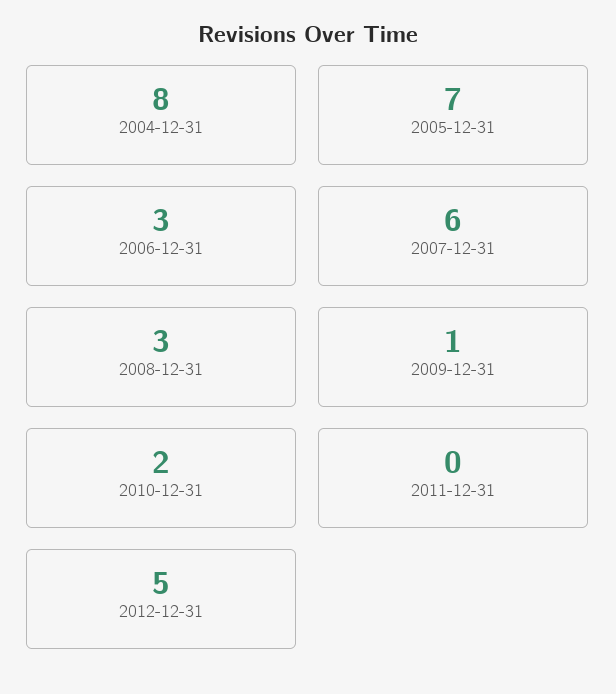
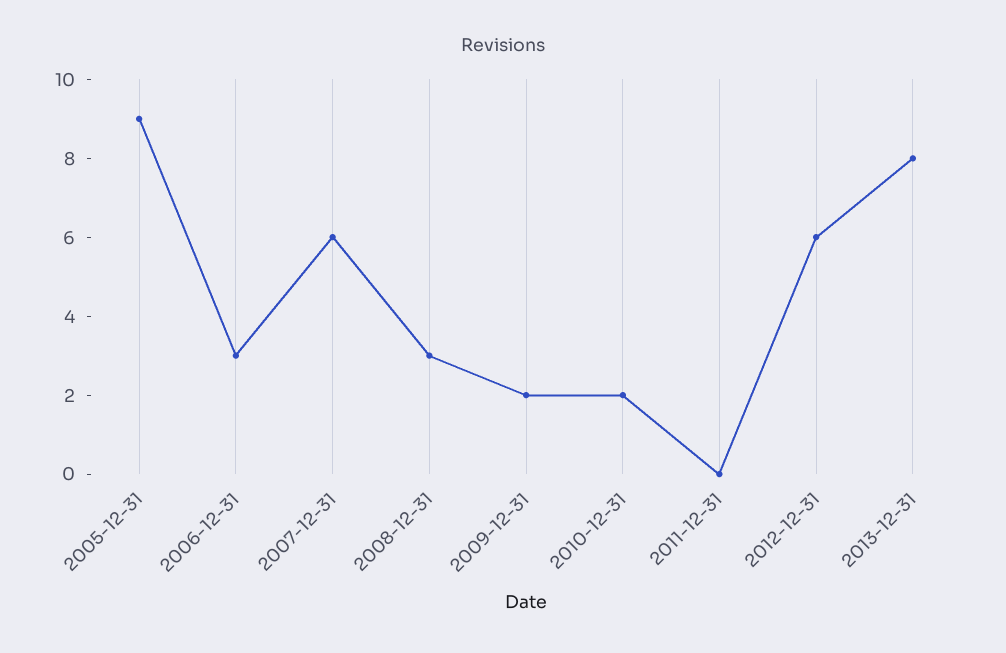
2004-12-31: 8 -> none
2005-12-31: 7 -> 9
2009-12-31: 1 -> 2
2012-12-31: 5 -> 6
2013-12-31: none -> 8

